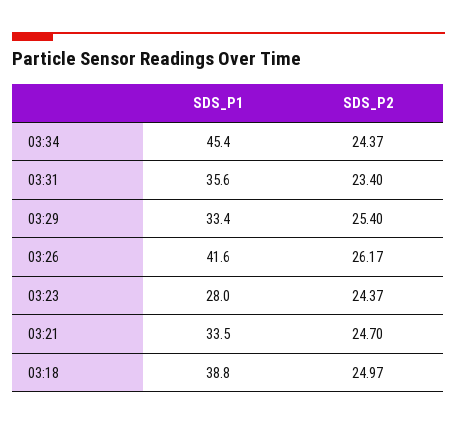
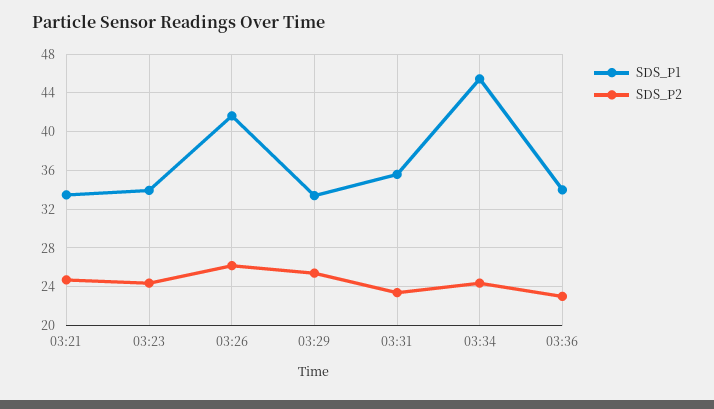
SDS_P1, 03:23: 28 -> 34
SDS_P1, 03:18: 38.8 -> none
SDS_P2, 03:18: 24.97 -> none
SDS_P1, 03:36: none -> 34
SDS_P2, 03:36: none -> 23

